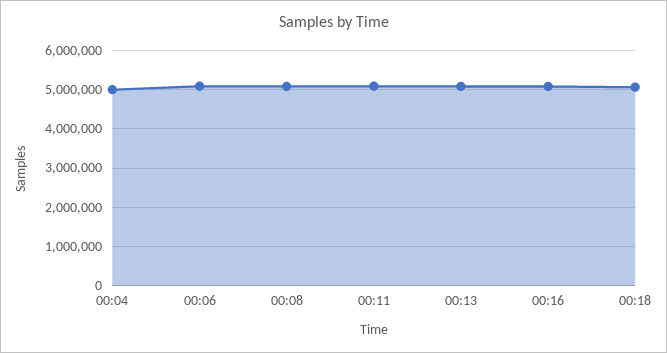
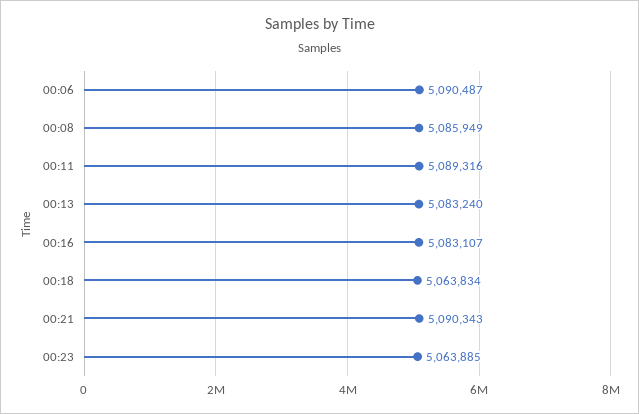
00:04: 5000000 -> none
00:21: none -> 5090343
00:23: none -> 5063885

